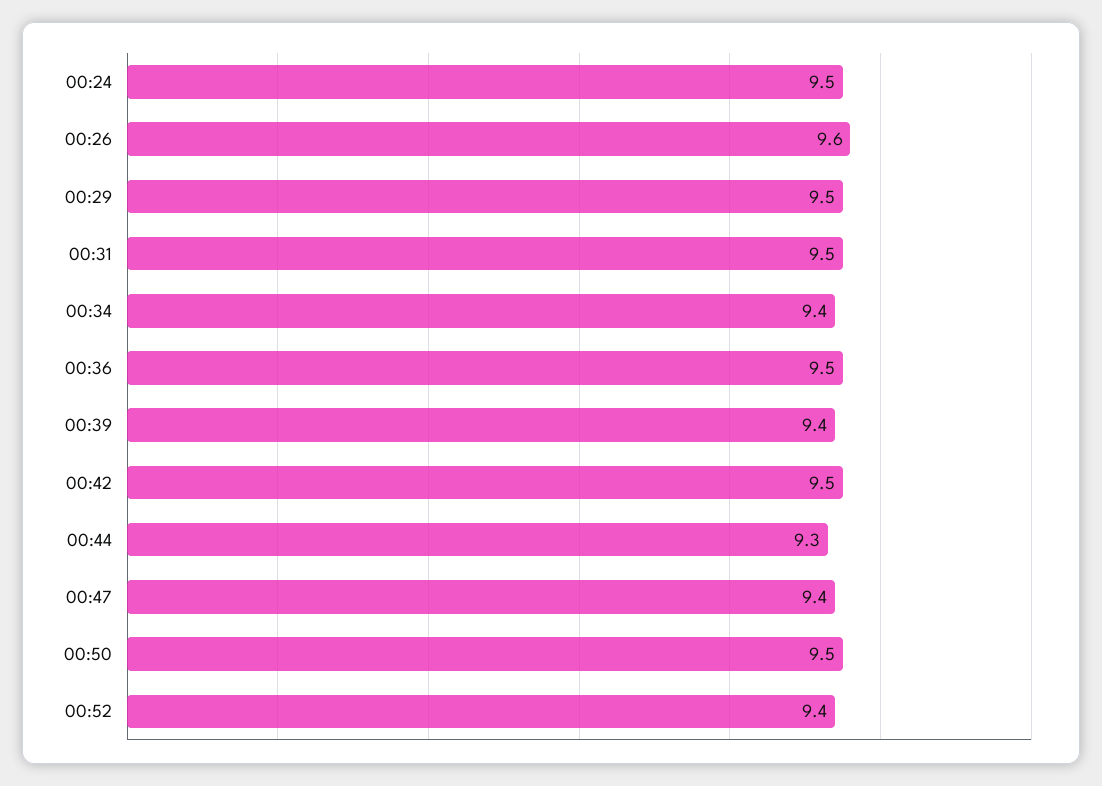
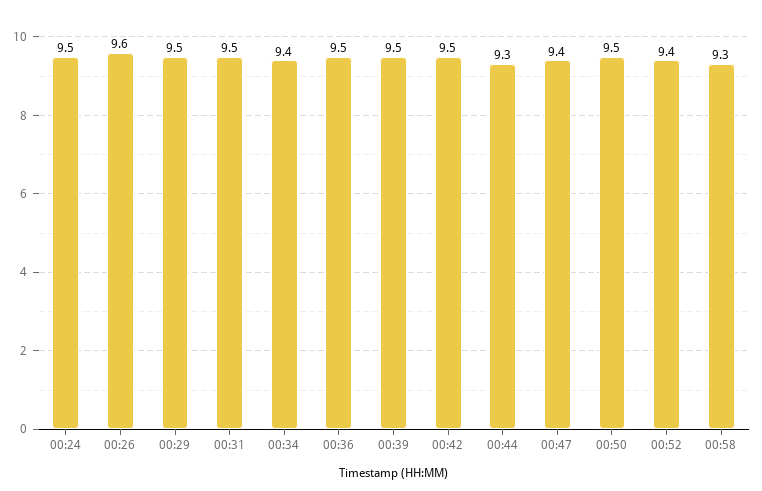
00:39: 9.4 -> 9.5
00:58: none -> 9.3

